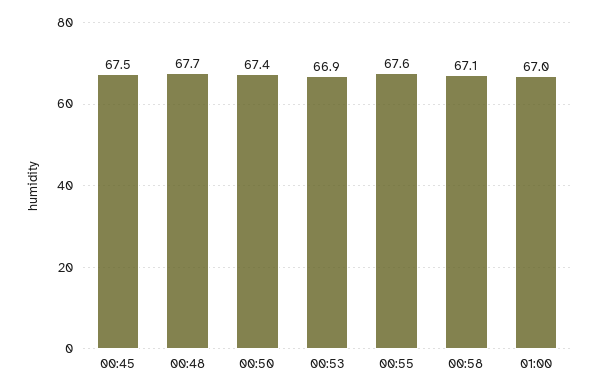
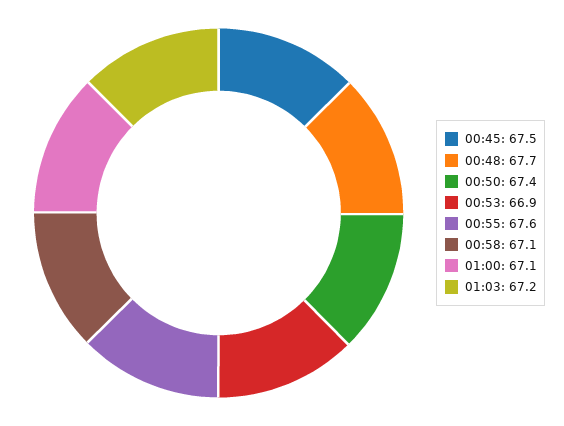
01:00: 67 -> 67.1
01:03: none -> 67.2

